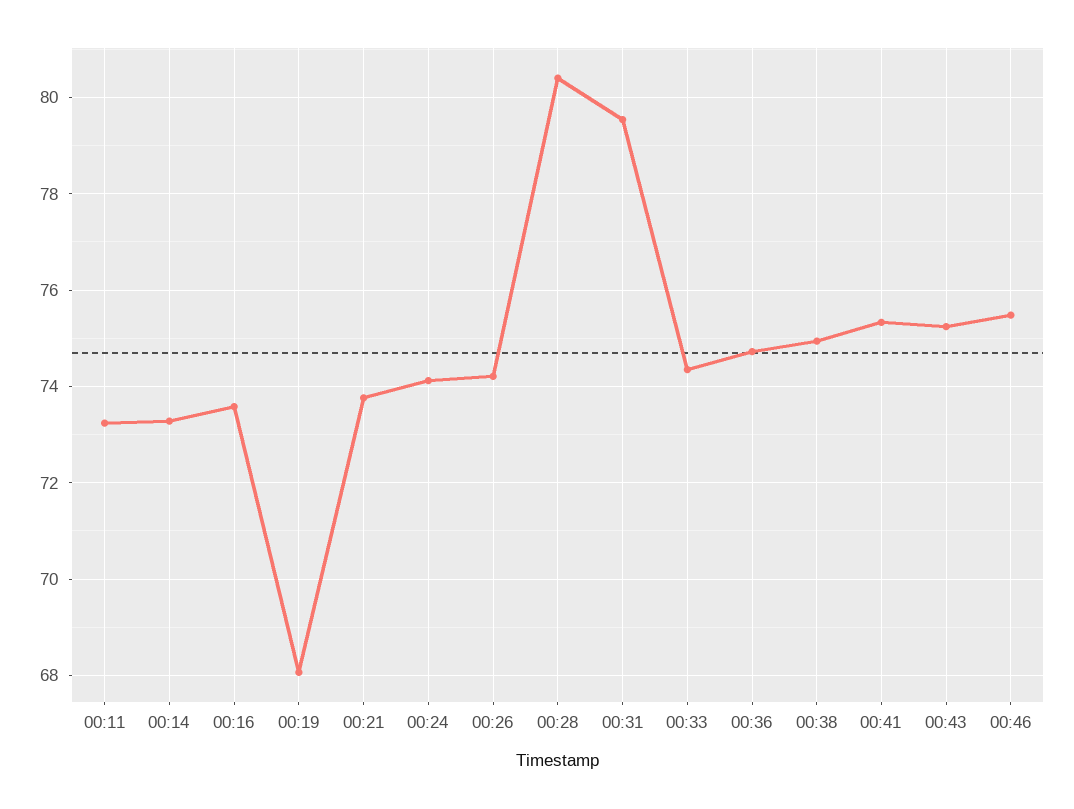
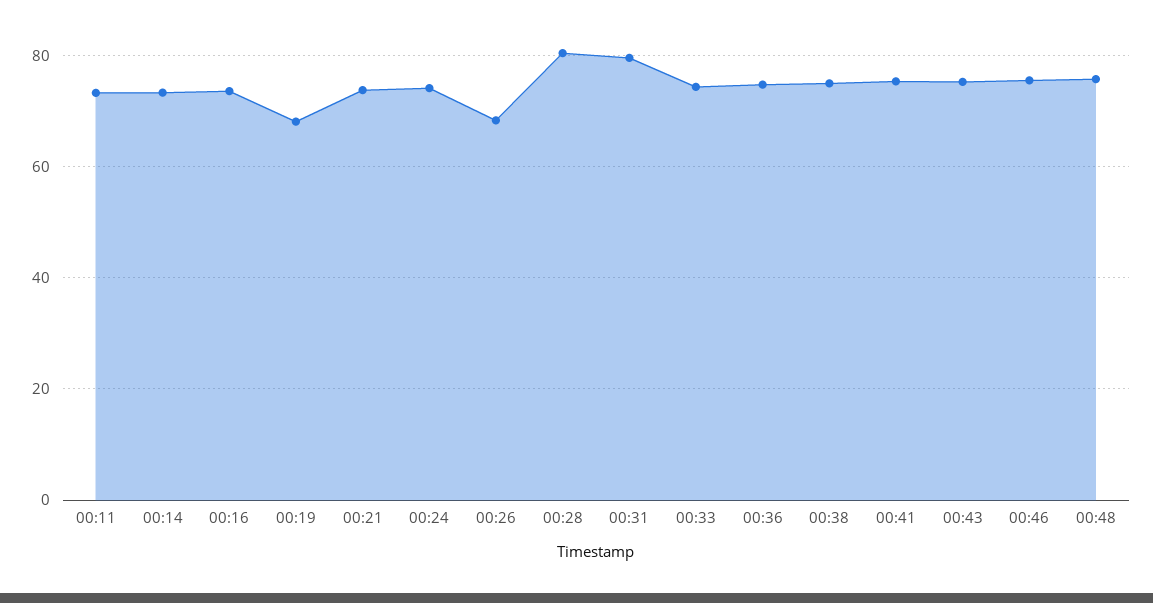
00:26: 74.2 -> 68
00:48: none -> 76

